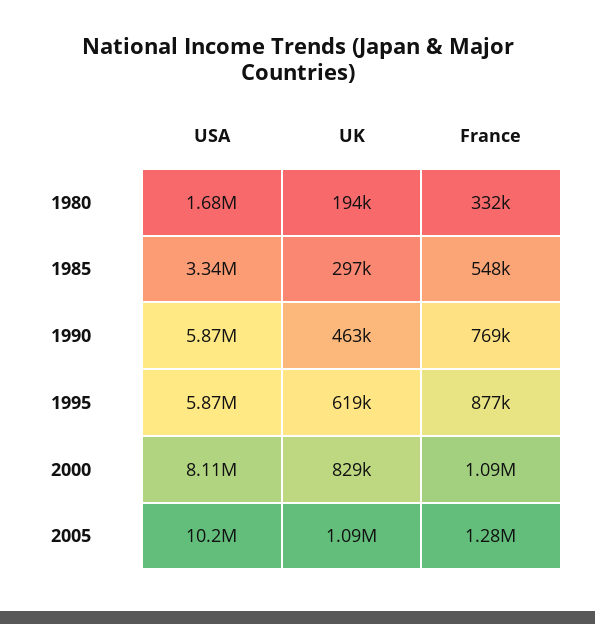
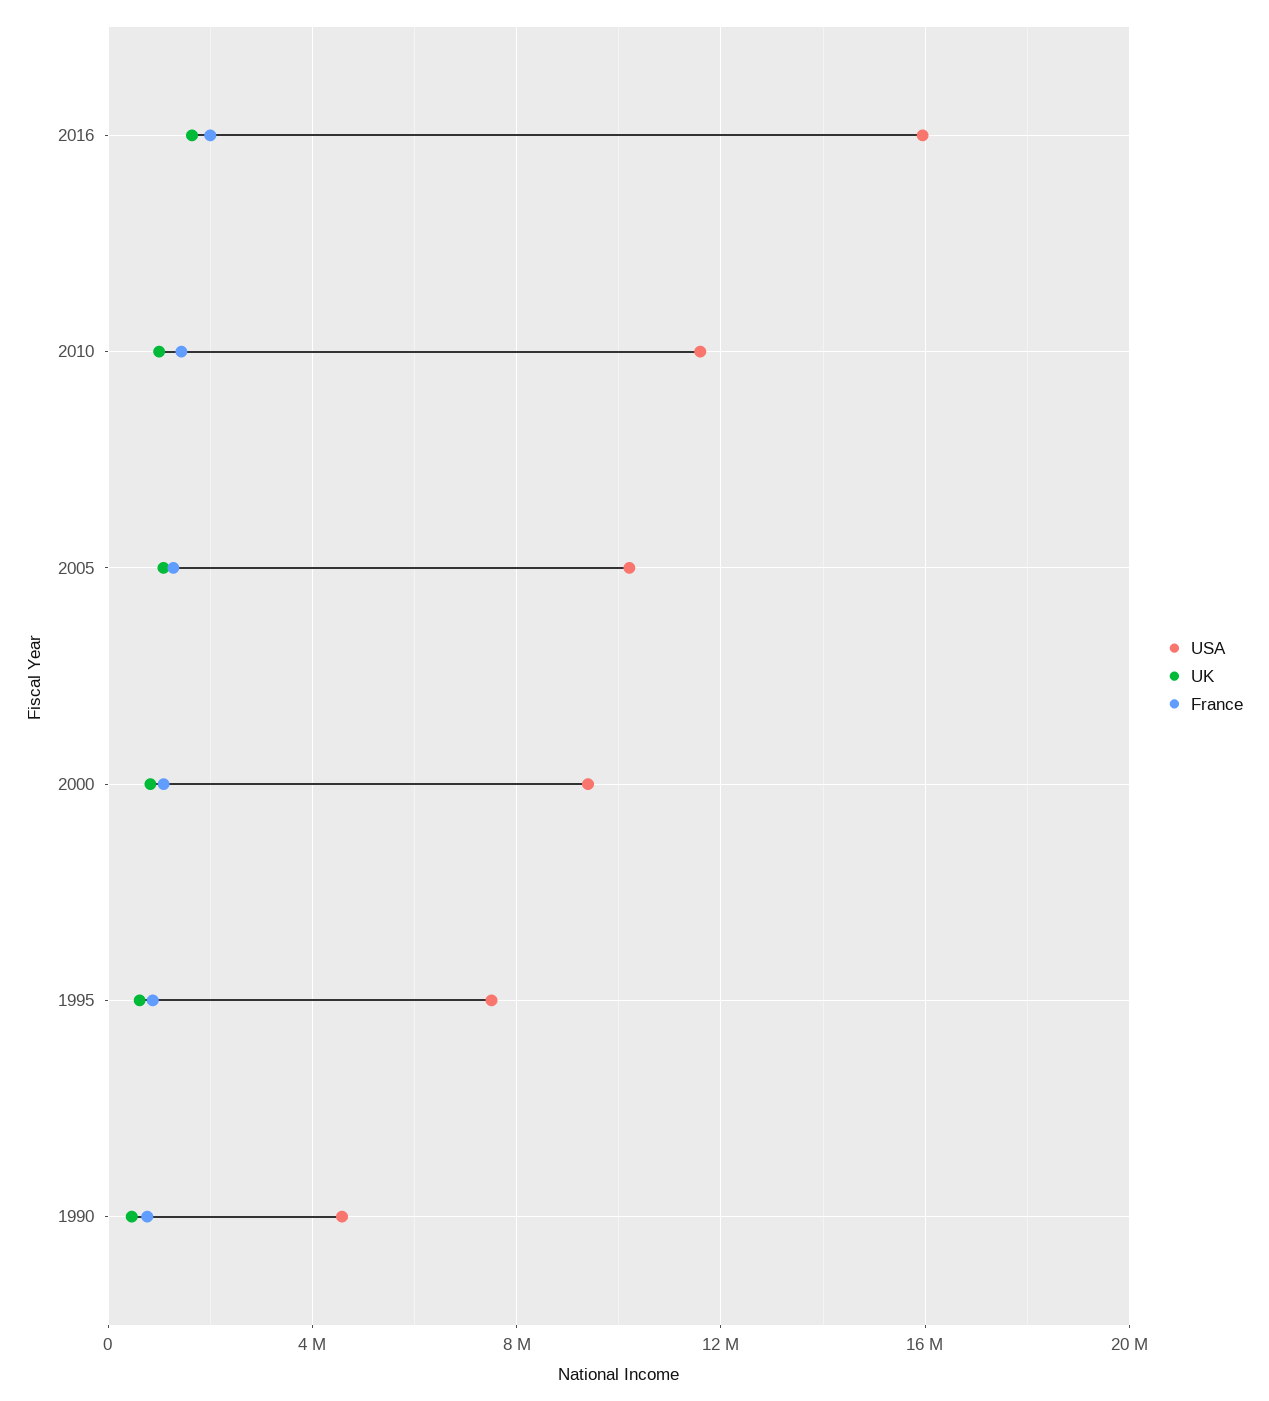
USA, 1980: 1680000 -> none
UK, 1980: 194000 -> none
France, 1980: 332000 -> none
USA, 1985: 3340000 -> none
UK, 1985: 297000 -> none
France, 1985: 548000 -> none
USA, 1990: 5870000 -> 4500000
USA, 1995: 5870000 -> 7500000
USA, 2000: 8110000 -> 9500000
USA, 2016: none -> 16000000
UK, 2016: none -> 1500000
France, 2016: none -> 2000000
USA, 2010: none -> 11500000
UK, 2010: none -> 1000000
France, 2010: none -> 1500000

